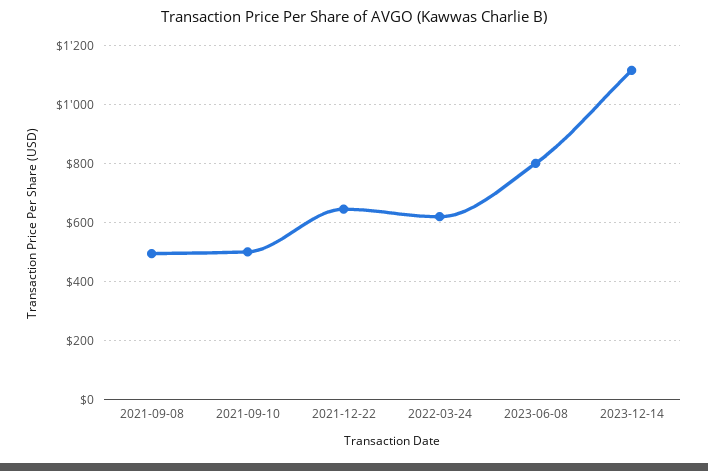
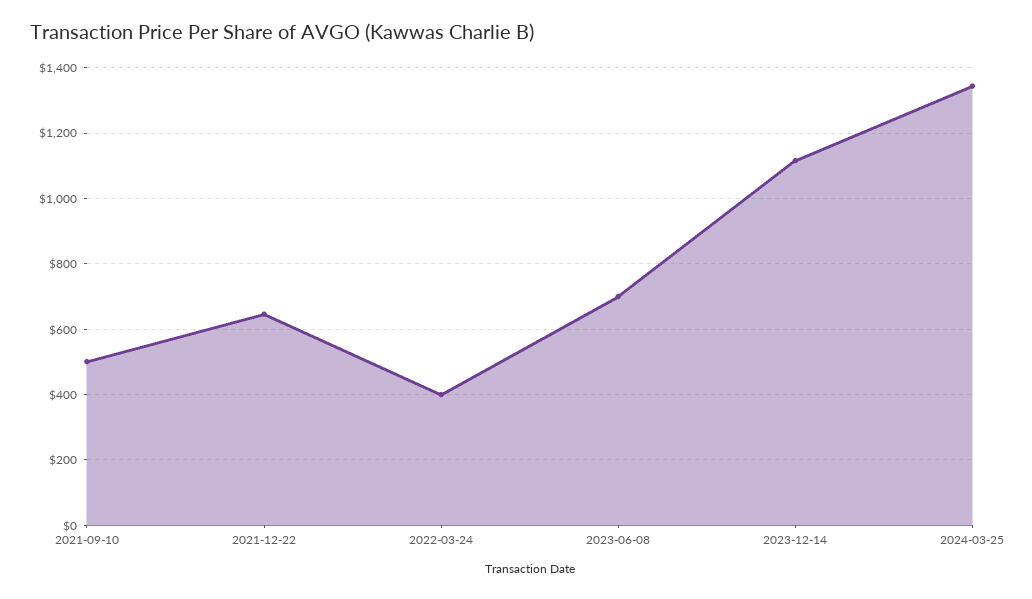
2021-09-08: 500 -> none
2022-03-24: 625 -> 400
2023-06-08: 800 -> 700
2024-03-25: none -> 1340

